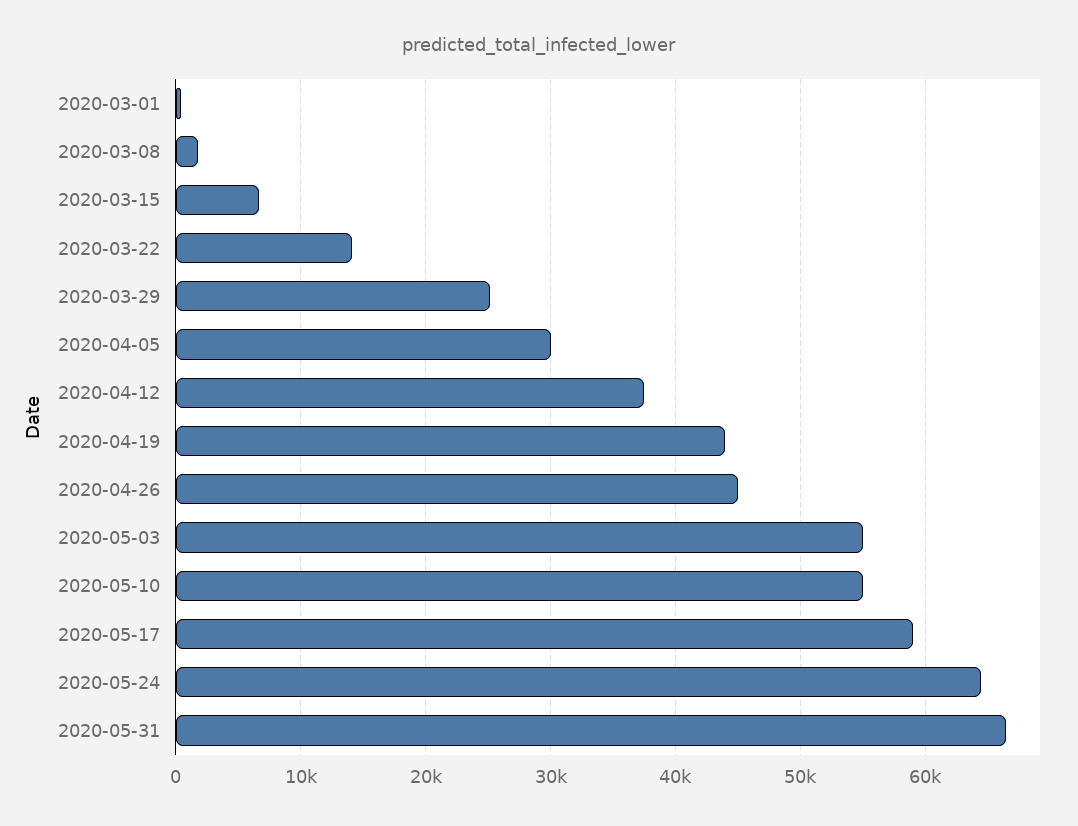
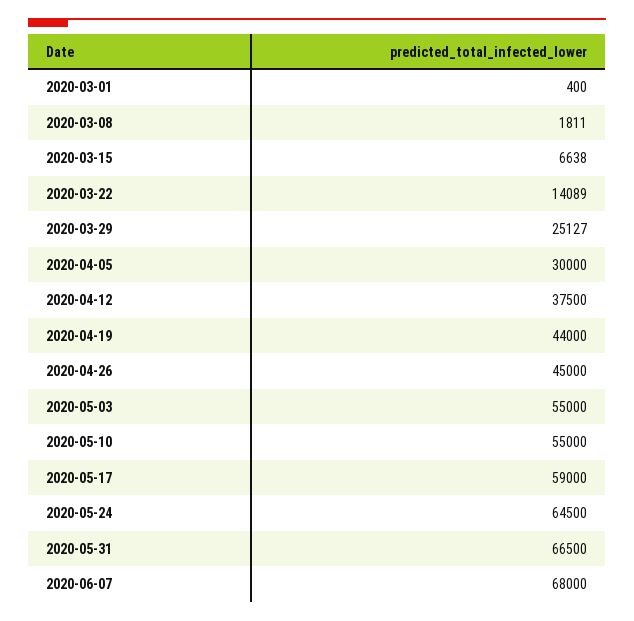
2020-06-07: none -> 68000

